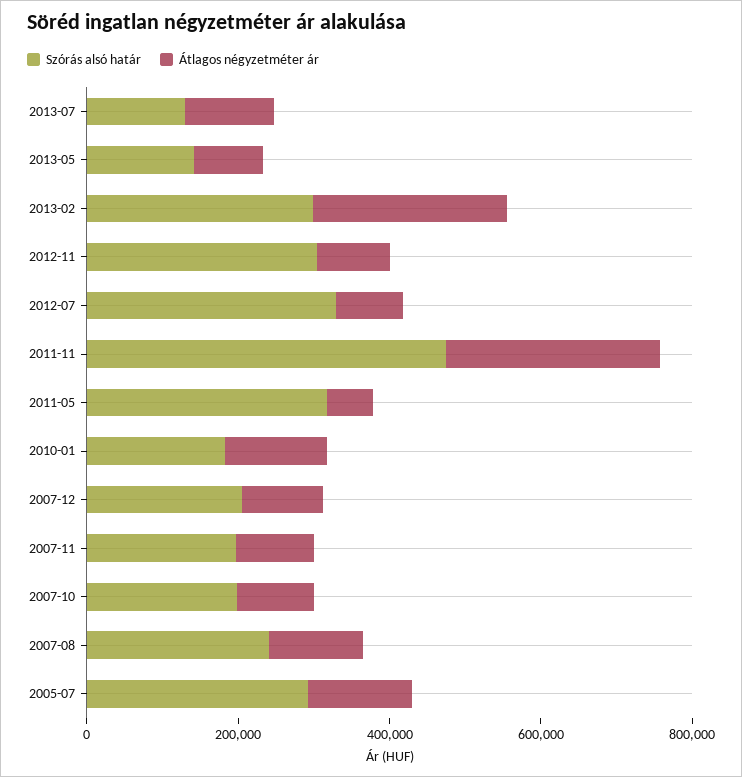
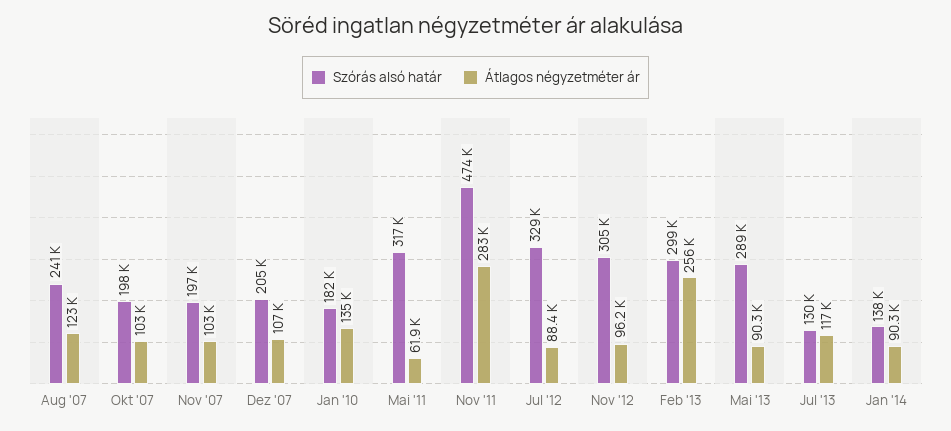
Szórás alsó határ, 2013-05: 150000 -> 289000
Szórás alsó határ, 2005-07: 300000 -> none
Átlagos négyzetméter ár, 2005-07: 150000 -> none
Szórás alsó határ, Jan '14: none -> 138000
Átlagos négyzetméter ár, Jan '14: none -> 90300

